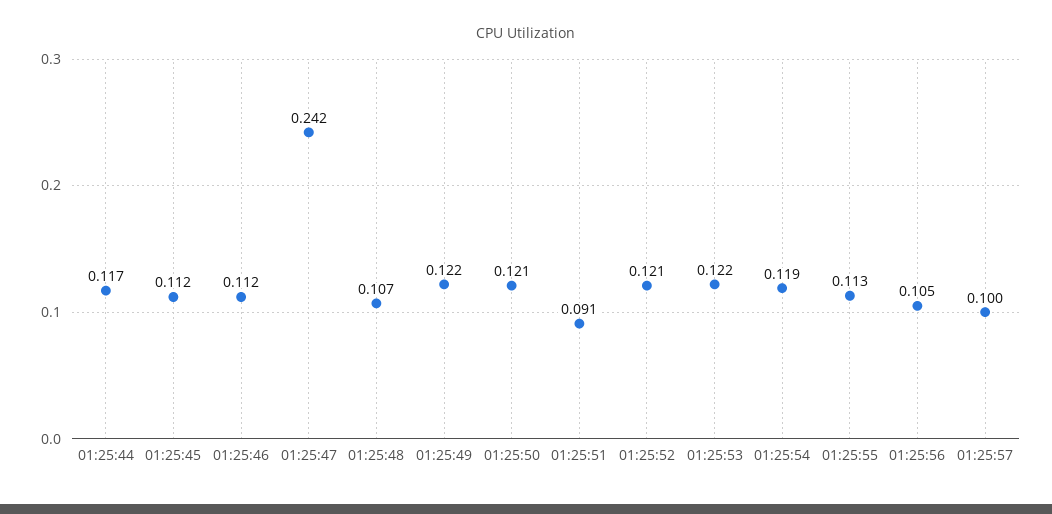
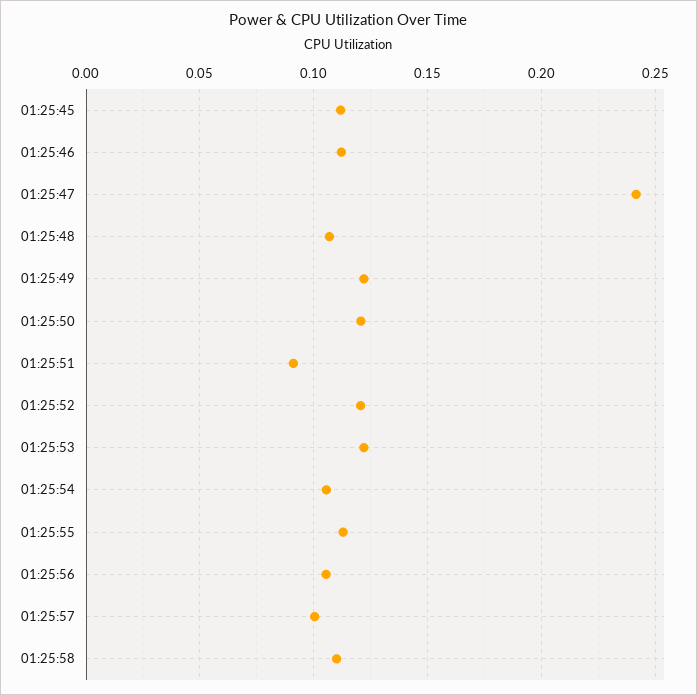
01:25:44: 0.117 -> none
01:25:54: 0.119 -> 0.105
01:25:58: none -> 0.11

